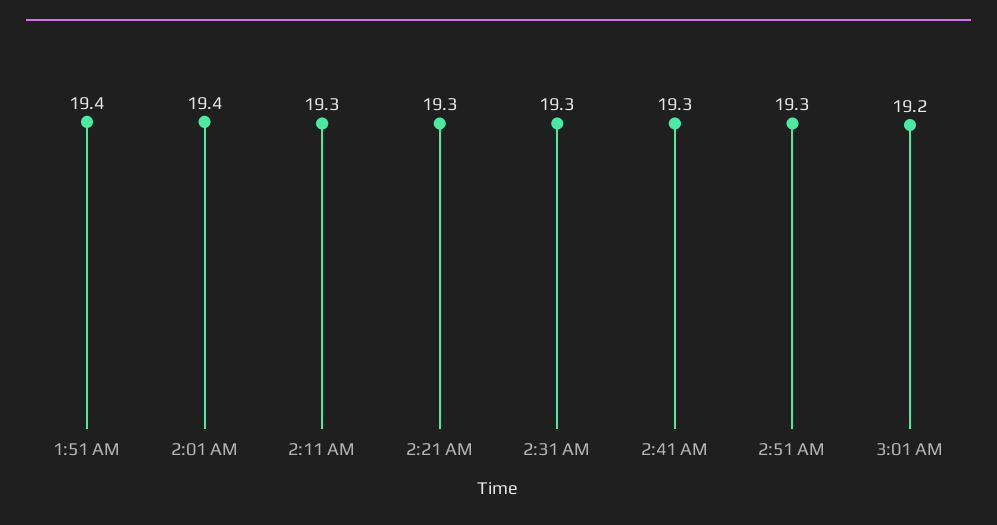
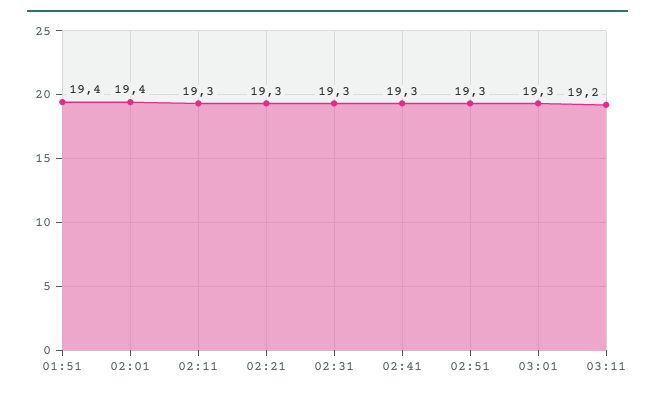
3:01 AM: 19.2 -> 19.3
03:11: none -> 19.2

